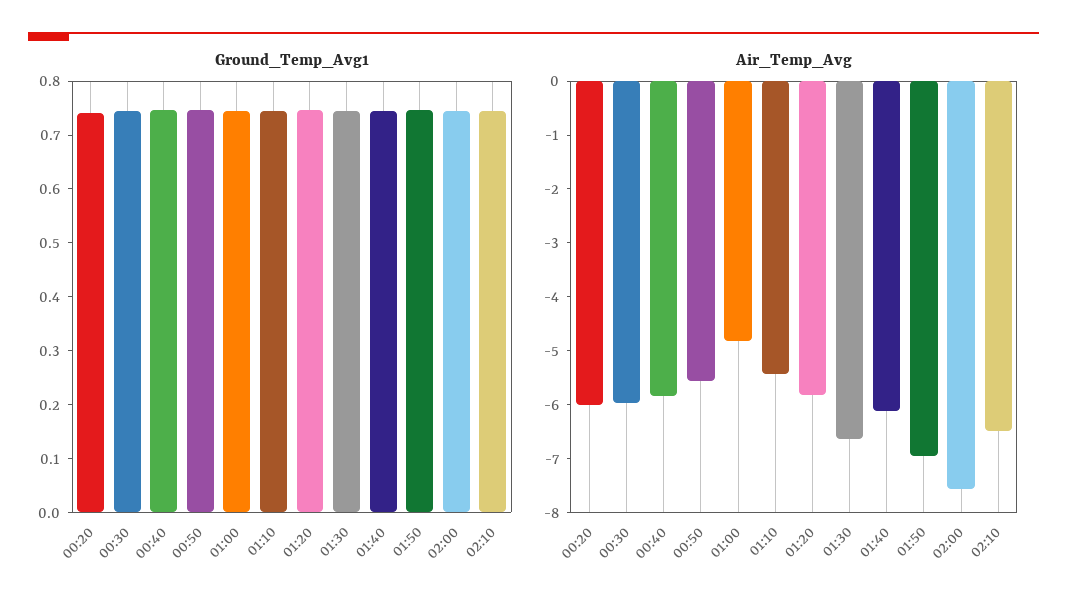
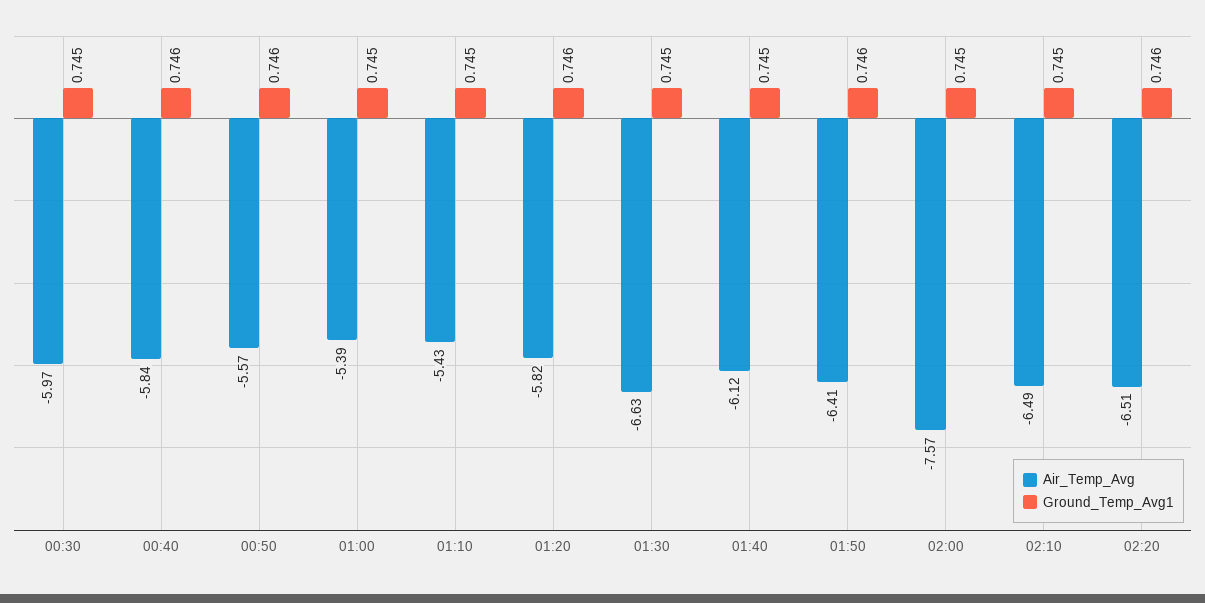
Ground_Temp_Avg1, 00:20: 0.74 -> none
Air_Temp_Avg, 00:20: -6 -> none
Air_Temp_Avg, 01:00: -4.8 -> -5.39
Air_Temp_Avg, 01:50: -7 -> -6.41
Air_Temp_Avg, 02:20: none -> -6.51
Ground_Temp_Avg1, 02:20: none -> 0.746

